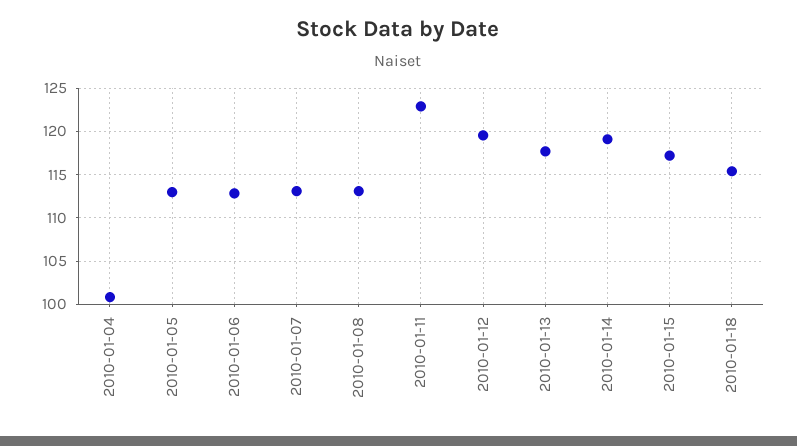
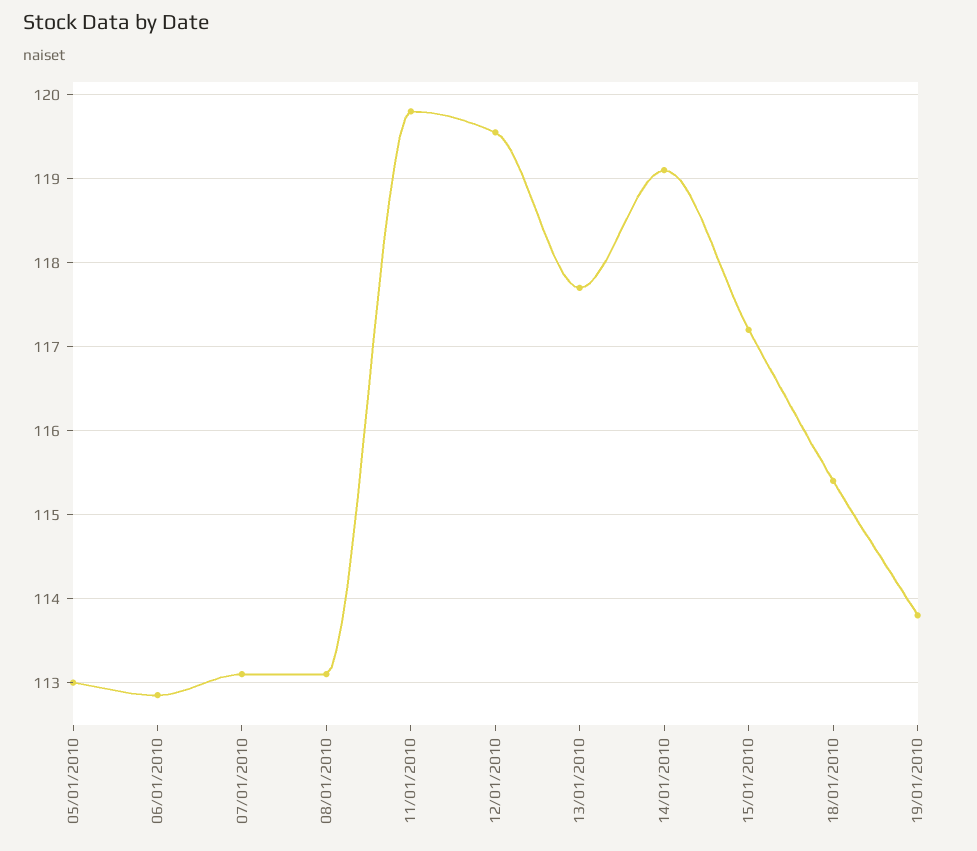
2010-01-04: 101 -> none
2010-01-11: 123 -> 119.8
19/01/2010: none -> 113.8

